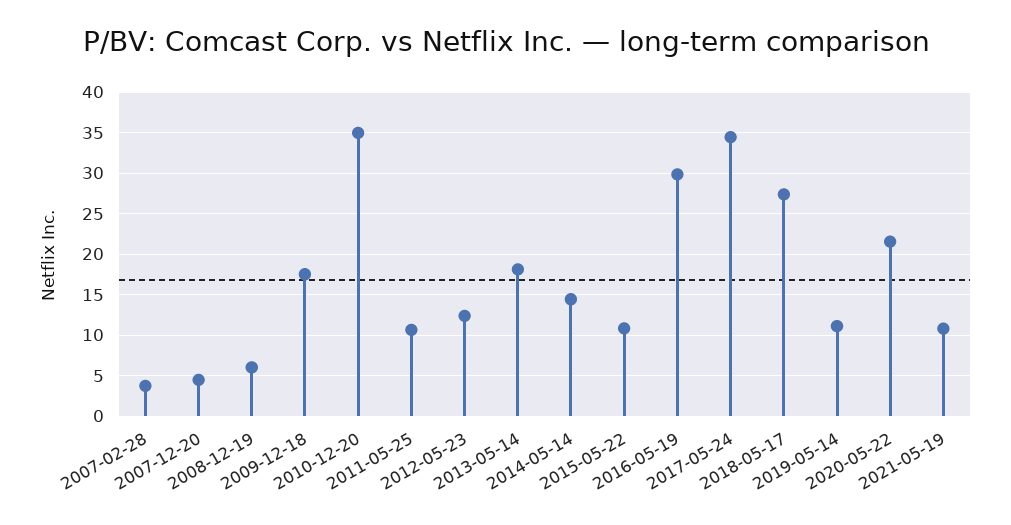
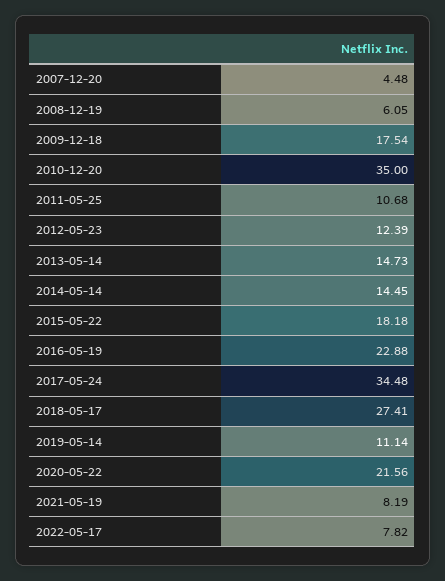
2007-02-28: 4 -> none
2013-05-14: 18 -> 14.73
2015-05-22: 11 -> 18.18
2016-05-19: 30 -> 22.88
2021-05-19: 11 -> 8.19
2022-05-17: none -> 7.82

